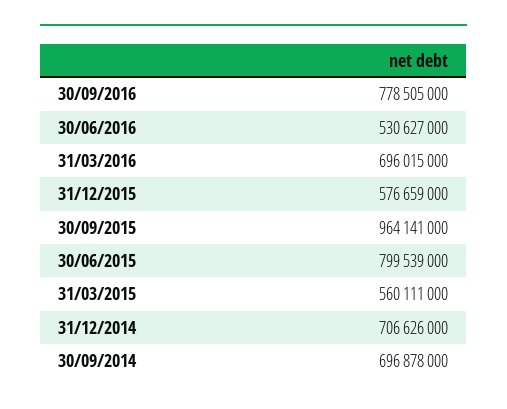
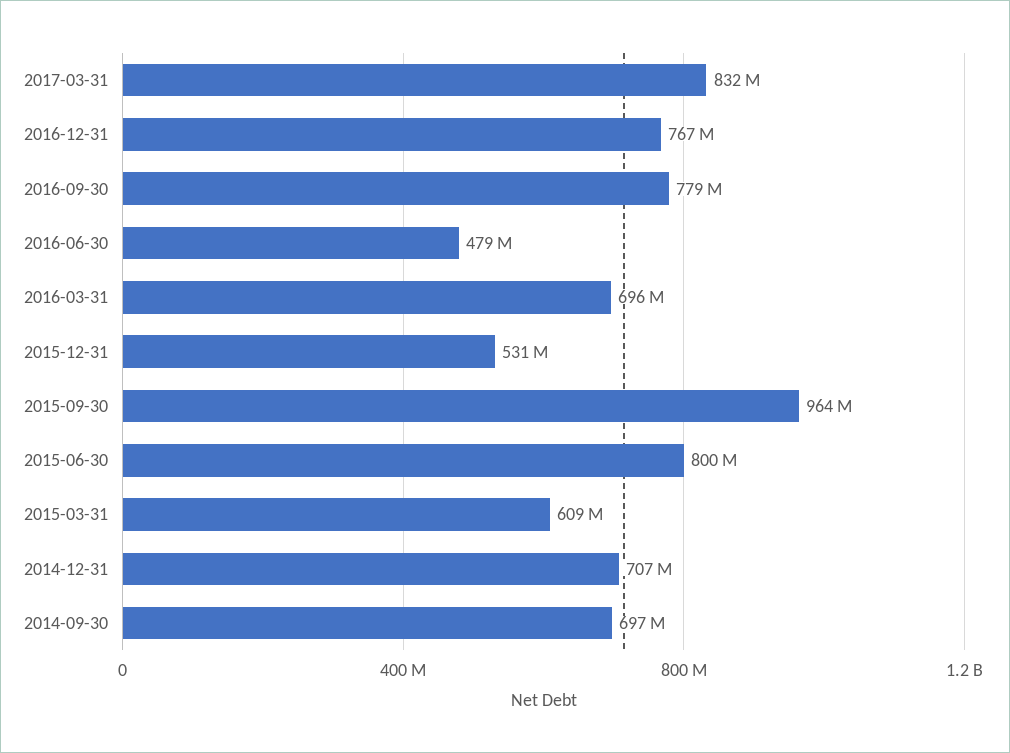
30/06/2016: 530627000 -> 479000000
31/12/2015: 576659000 -> 531000000
31/03/2015: 560111000 -> 609000000
2017-03-31: none -> 832000000
2016-12-31: none -> 767000000

